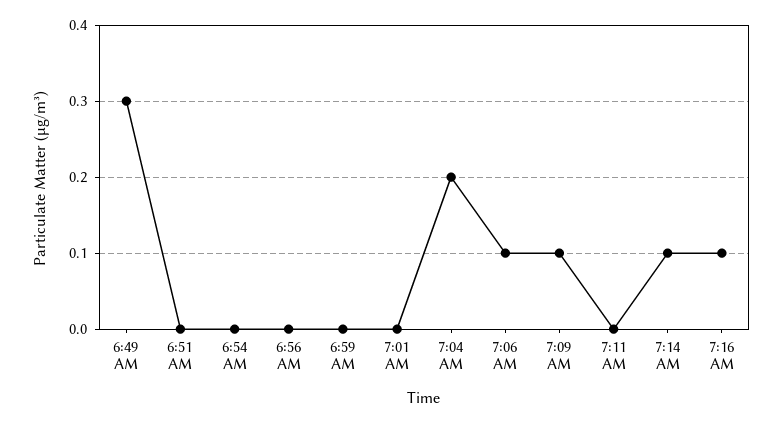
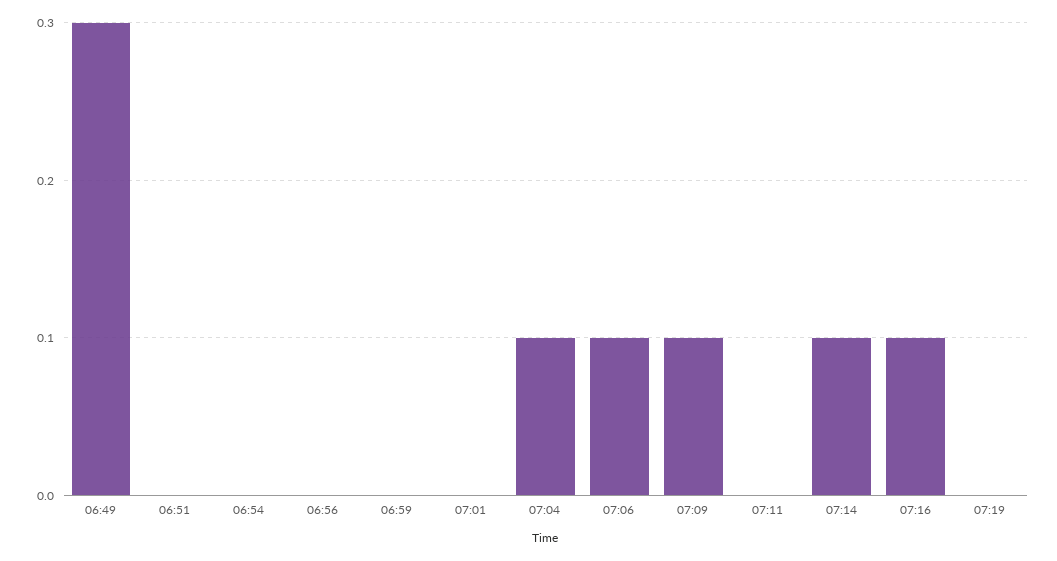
7:04 AM: 0.2 -> 0.1
07:19: none -> 0

